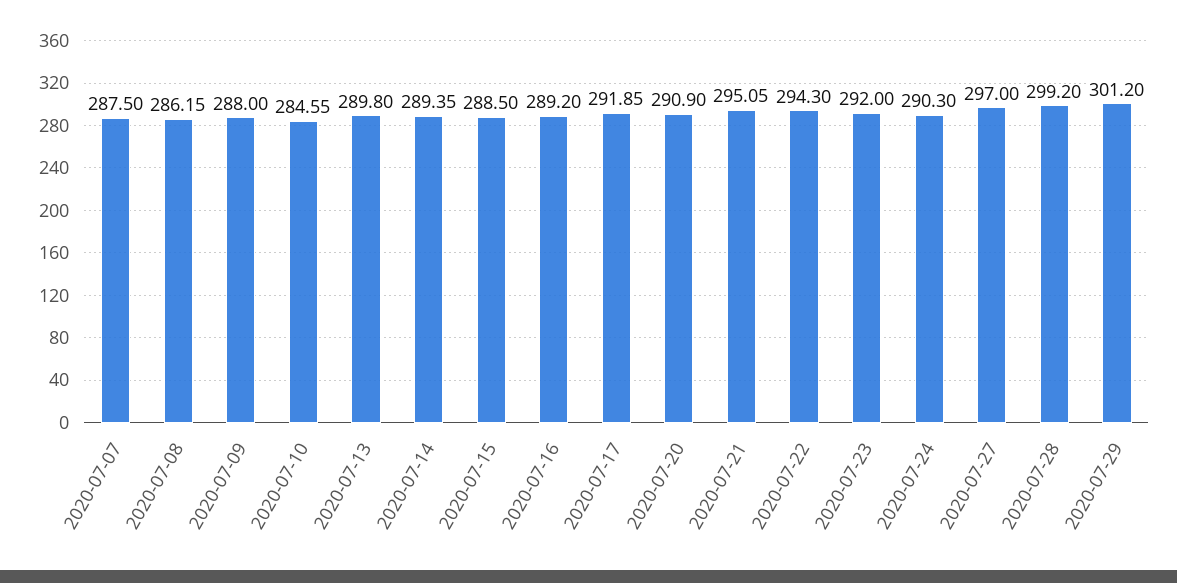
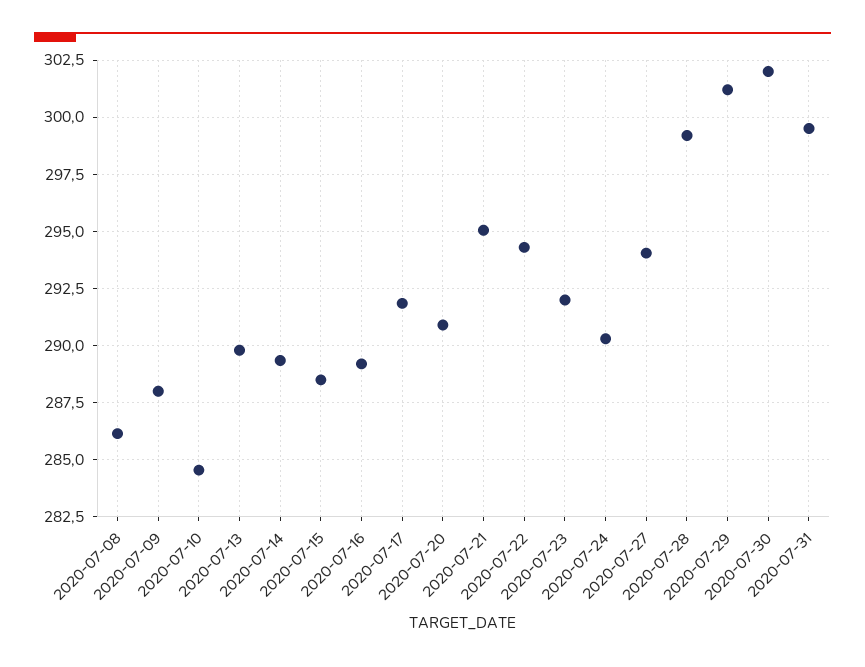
2020-07-07: 287.5 -> none
2020-07-27: 297 -> 294
2020-07-30: none -> 302
2020-07-31: none -> 299.5

